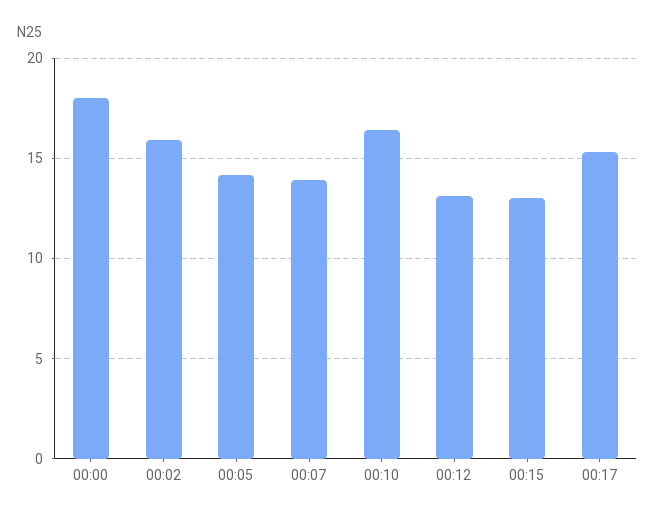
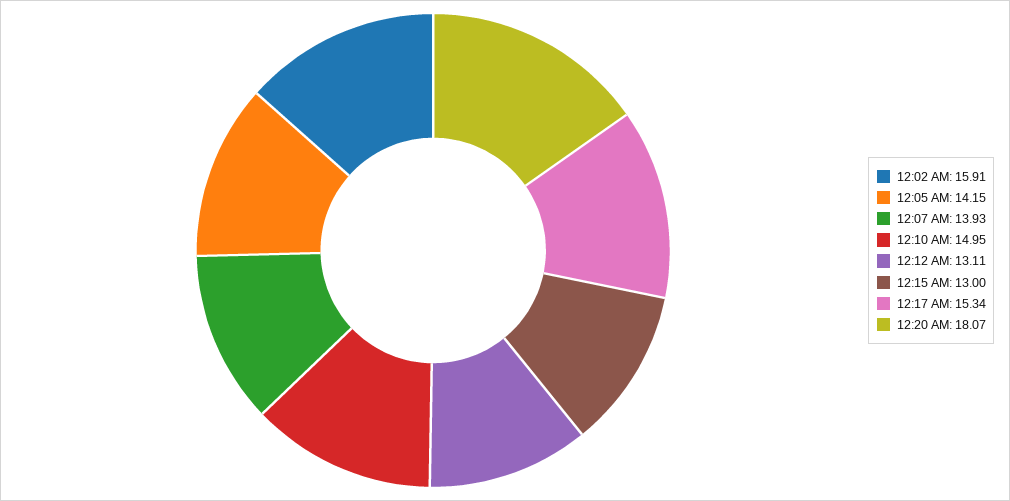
00:00: 18 -> none
00:10: 16.5 -> 14.95
12:20 AM: none -> 18.07

